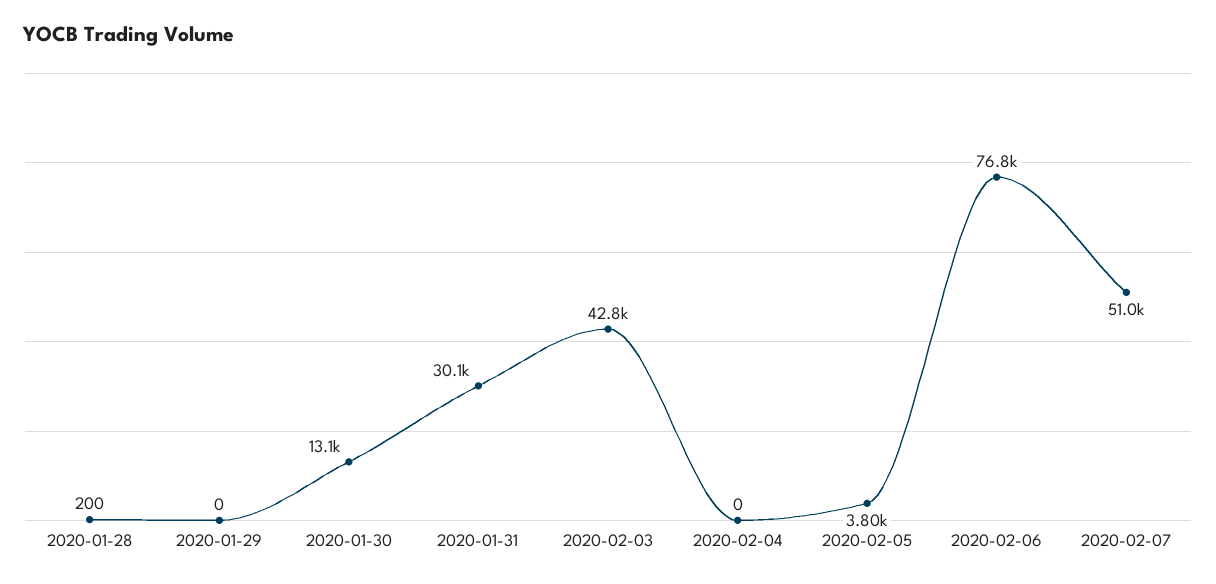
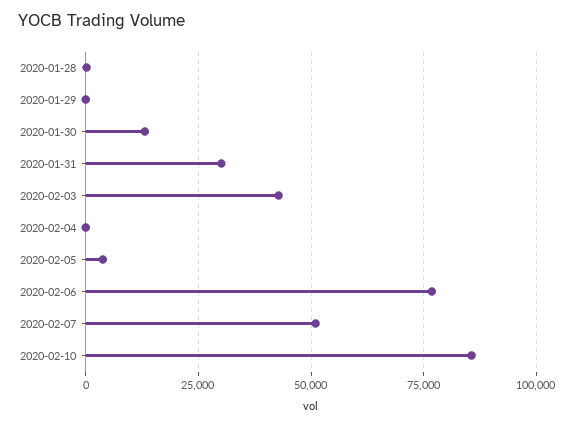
2020-02-10: none -> 85000

